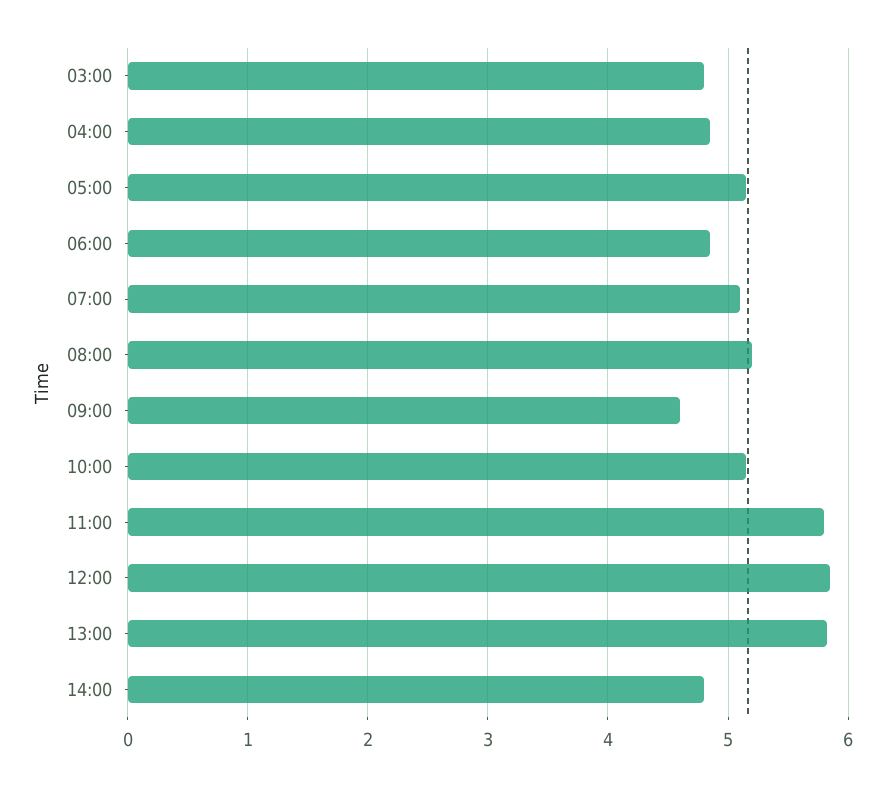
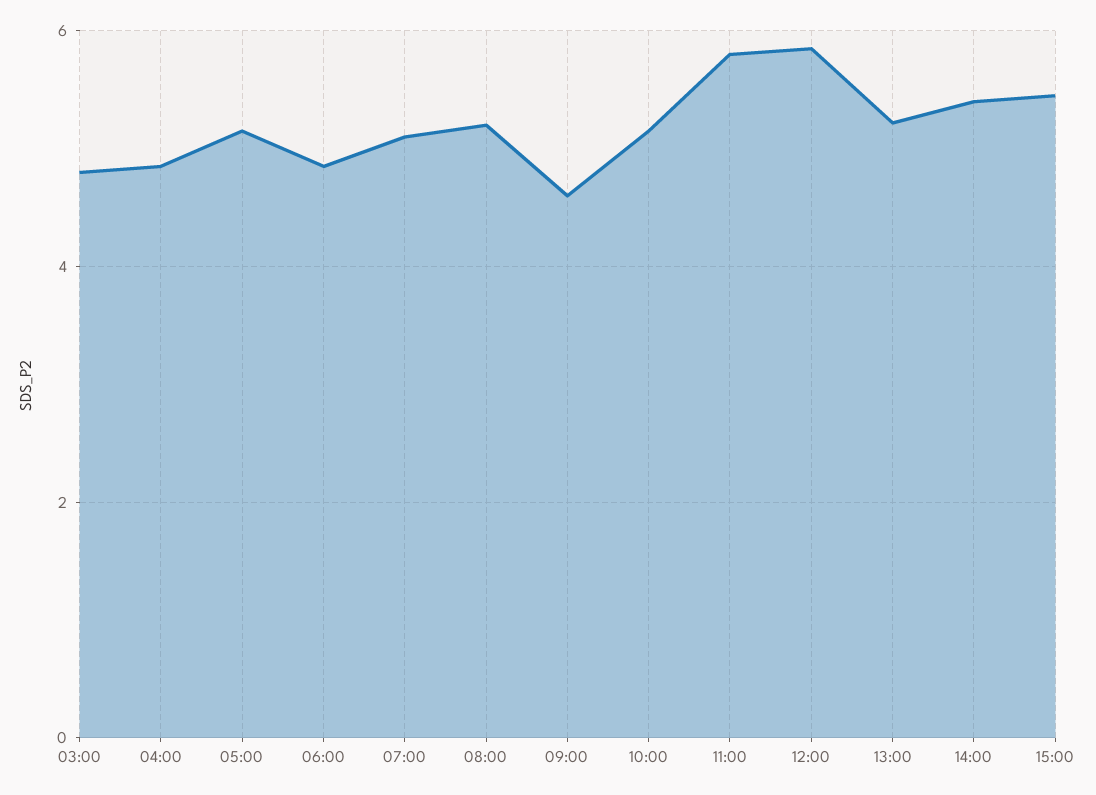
13:00: 5.8 -> 5.2
14:00: 4.8 -> 5.4
15:00: none -> 5.4

